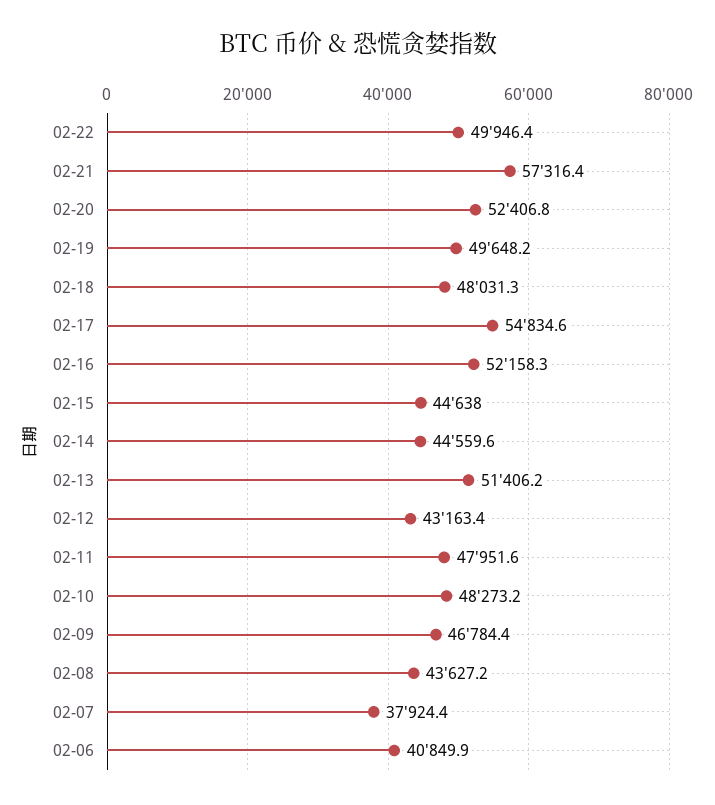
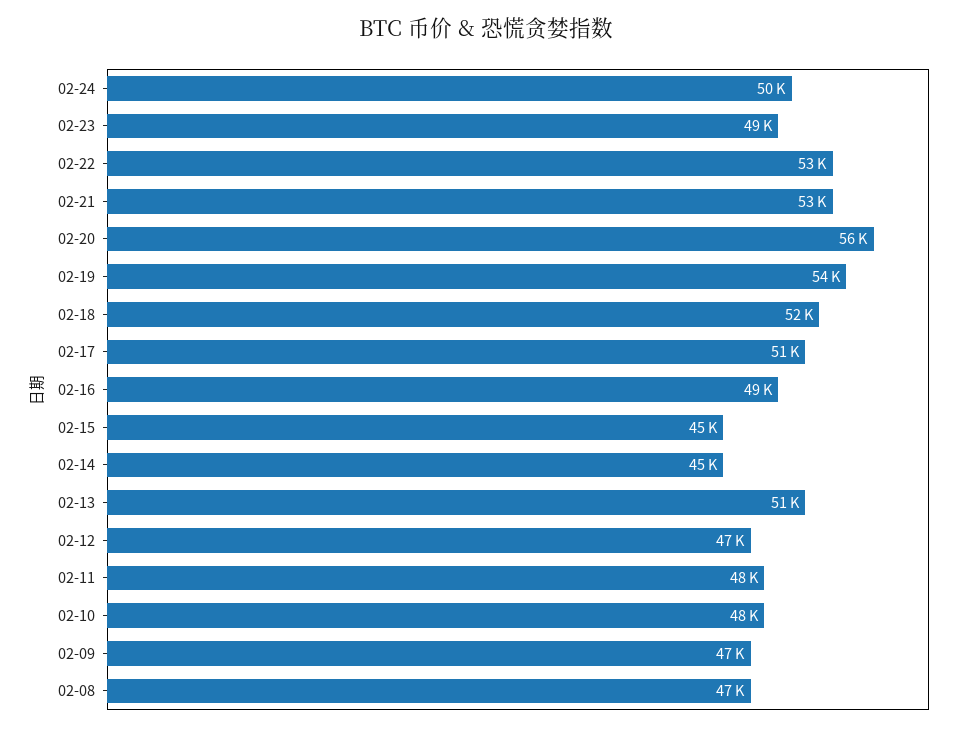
02-22: 49946.4 -> 53000
02-21: 57316.4 -> 53000
02-20: 52406.8 -> 56000
02-19: 49648.2 -> 54000
02-18: 48031.3 -> 52000
02-17: 54834.6 -> 51000
02-16: 52158.3 -> 49000
02-12: 43163.4 -> 47000
02-08: 43627.2 -> 47000
02-07: 37924.4 -> none
02-06: 40849.9 -> none
02-24: none -> 50000
02-23: none -> 49000

